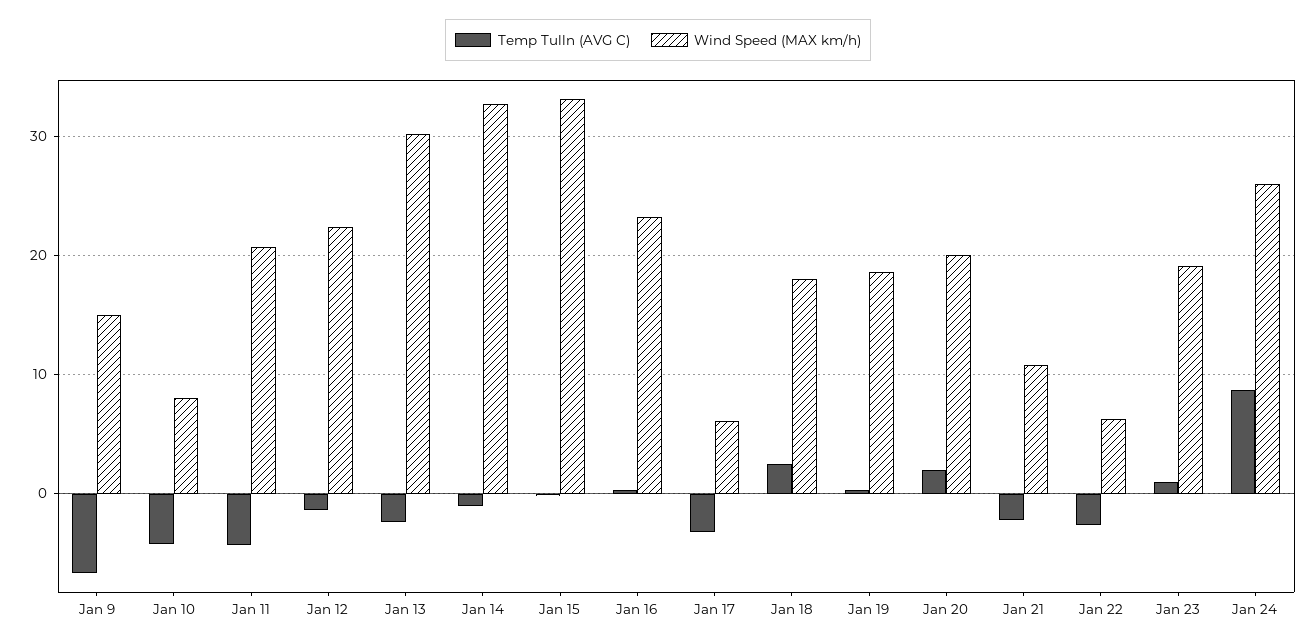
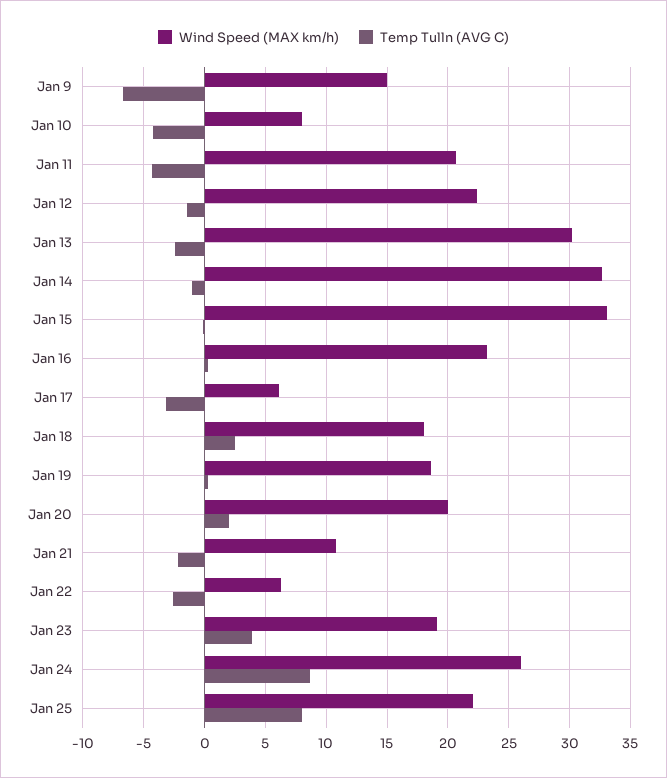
Temp Tulln (AVG C), Jan 23: 1 -> 4
Wind Speed (MAX km/h), Jan 25: none -> 22
Temp Tulln (AVG C), Jan 25: none -> 8

